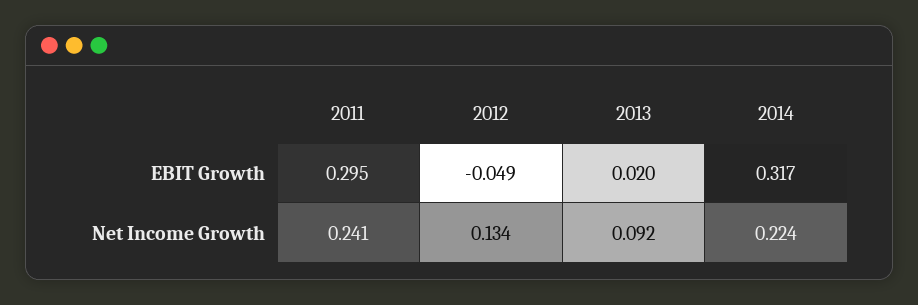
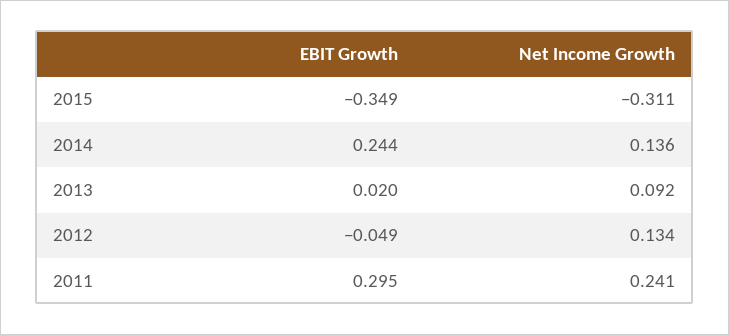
2014, EBIT Growth: 0.317 -> 0.244
2014, Net Income Growth: 0.224 -> 0.136
2015, EBIT Growth: none -> -0.349
2015, Net Income Growth: none -> -0.311

